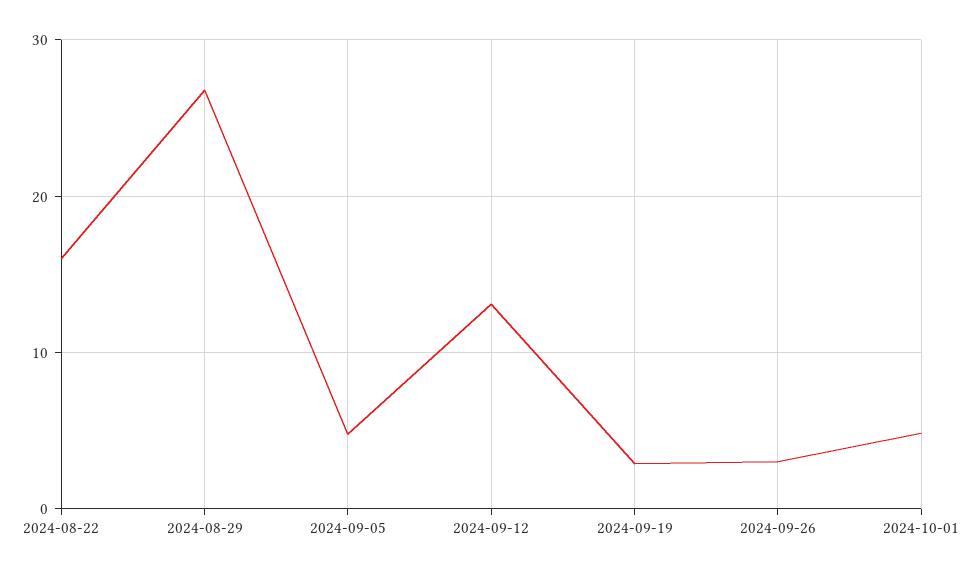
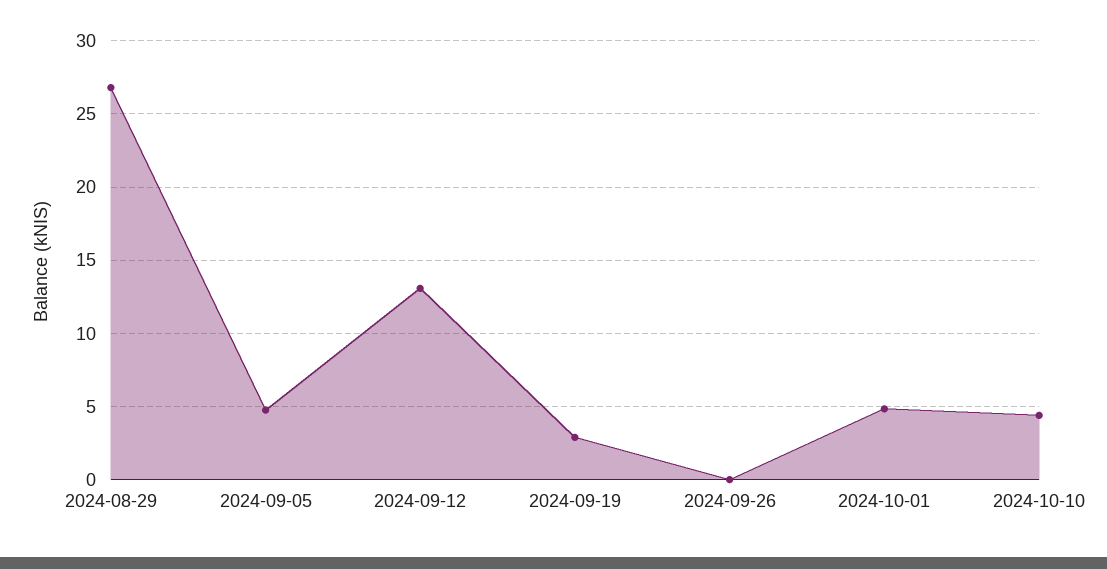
2024-08-22: 16 -> none
2024-09-26: 3 -> 0
2024-10-10: none -> 4.5

